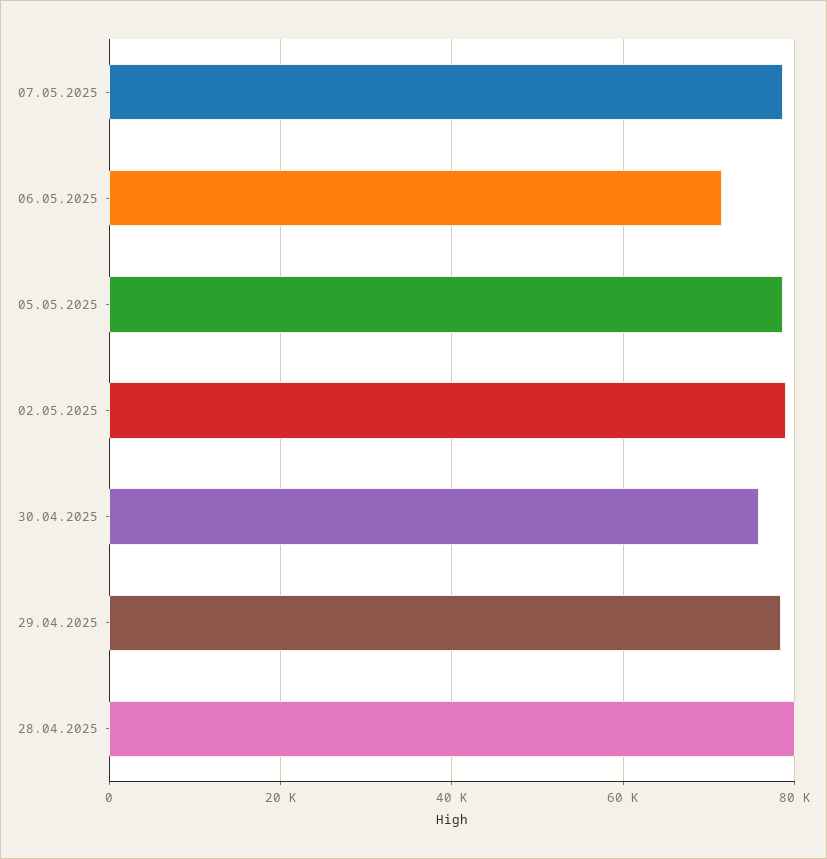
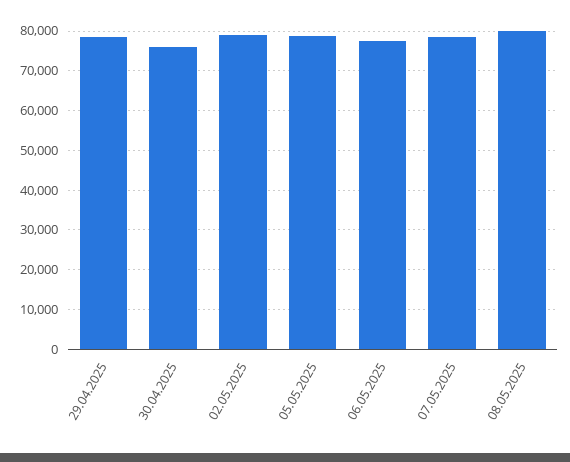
06.05.2025: 72000 -> 78000
28.04.2025: 80000 -> none
08.05.2025: none -> 80000

